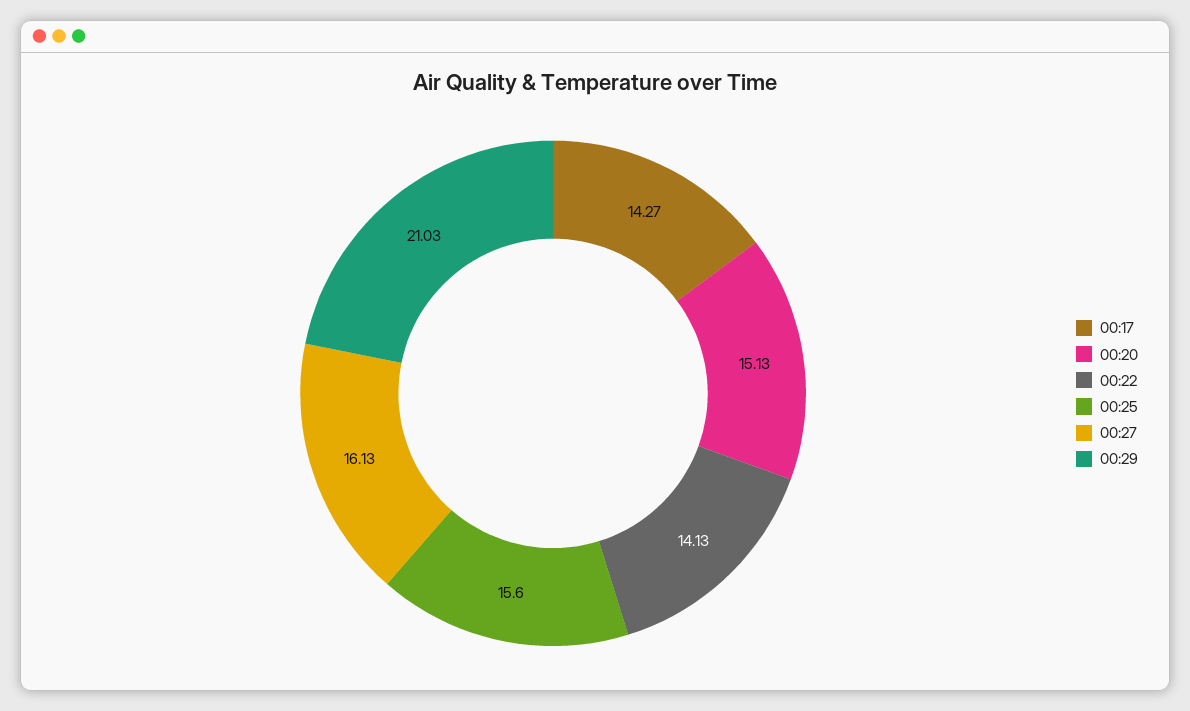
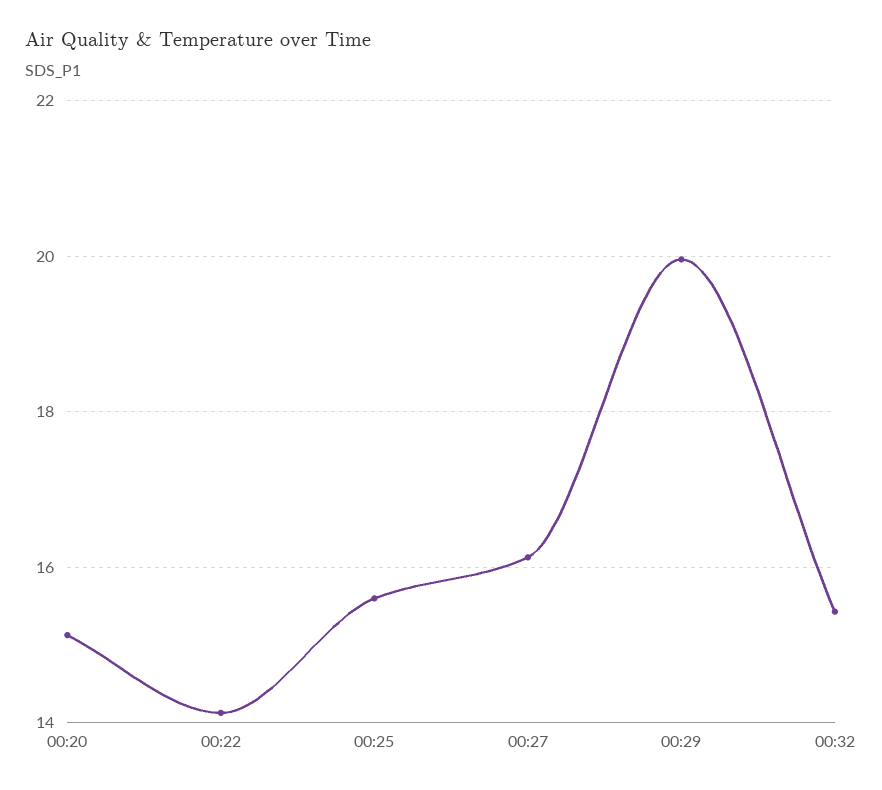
00:17: 14.27 -> none
00:29: 21.03 -> 20
00:32: none -> 15.4

